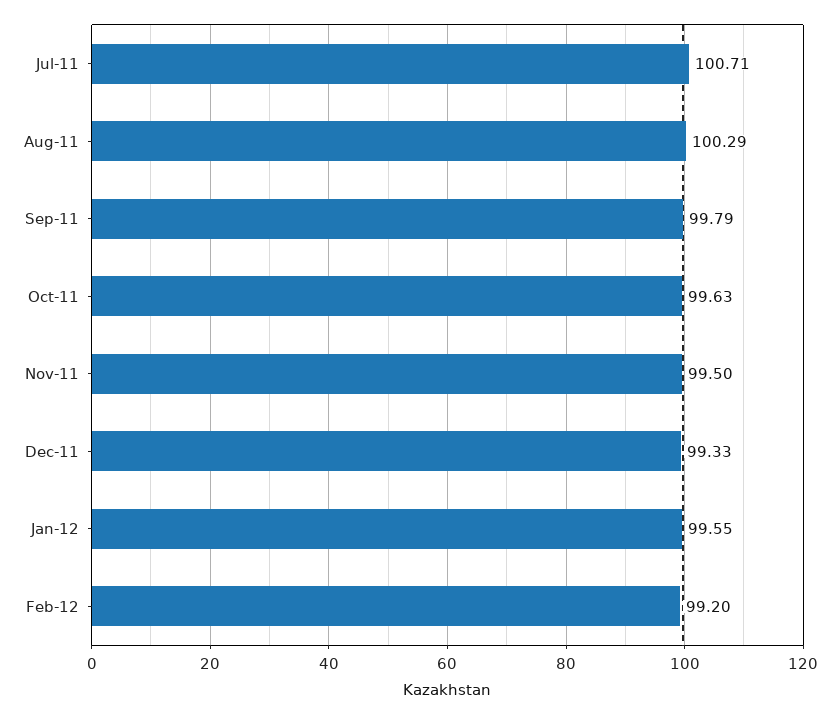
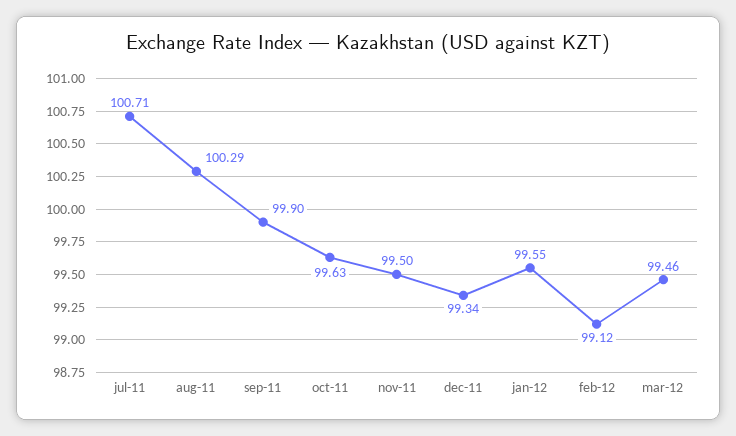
Sep-11: 99.79 -> 99.9
Dec-11: 99.33 -> 99.34
Feb-12: 99.2 -> 99.12
mar-12: none -> 99.46

